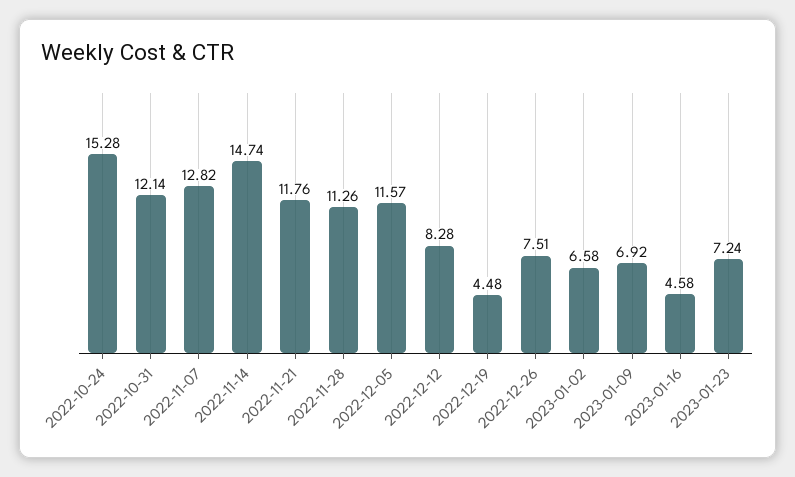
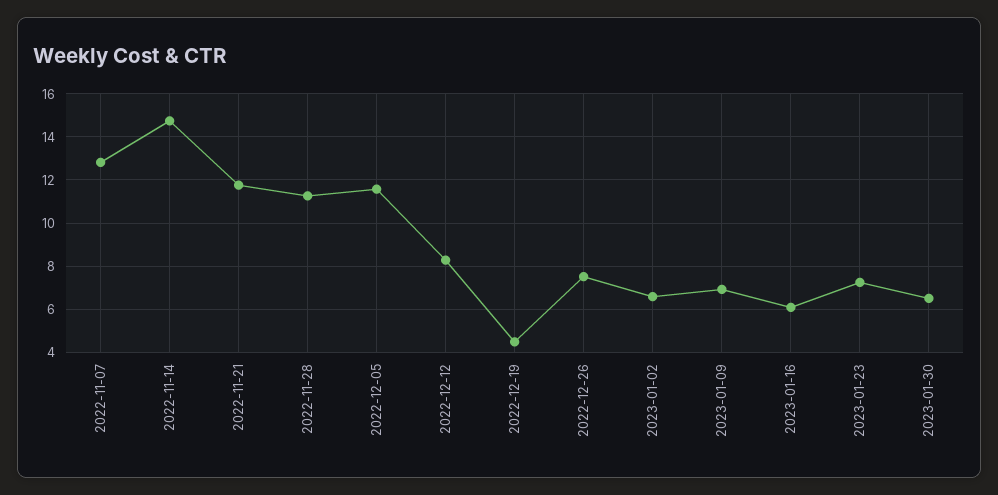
2022-10-24: 15.28 -> none
2022-10-31: 12.14 -> none
2023-01-16: 4.58 -> 6
2023-01-30: none -> 6.5

